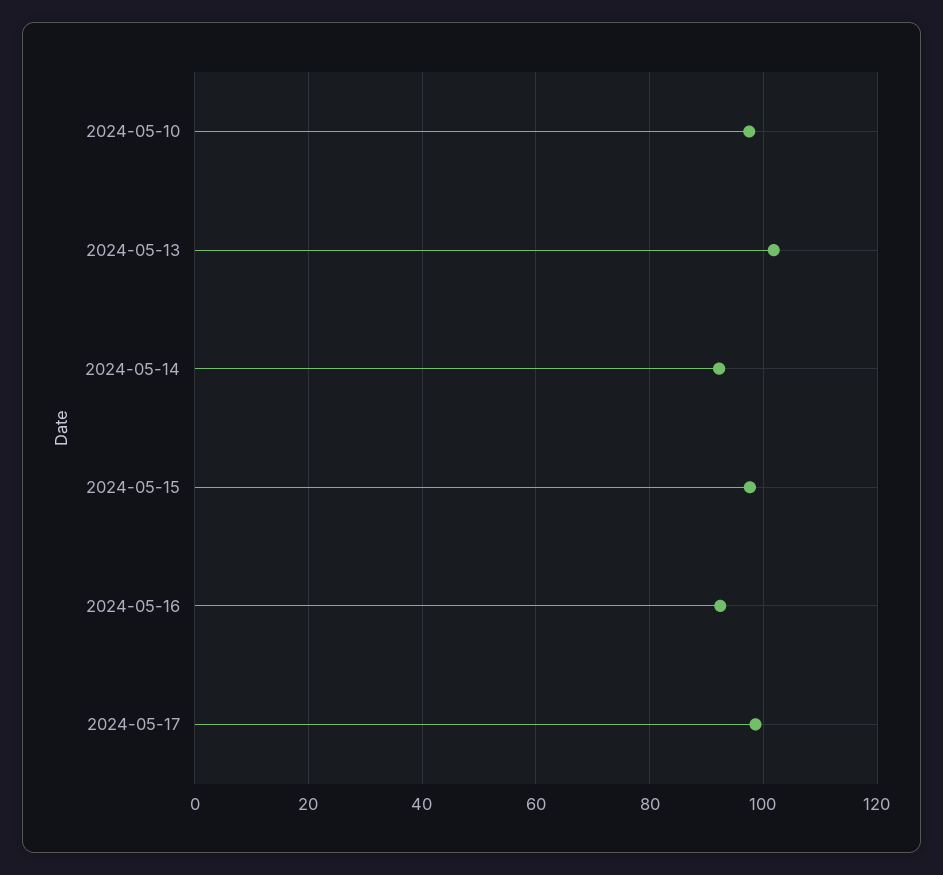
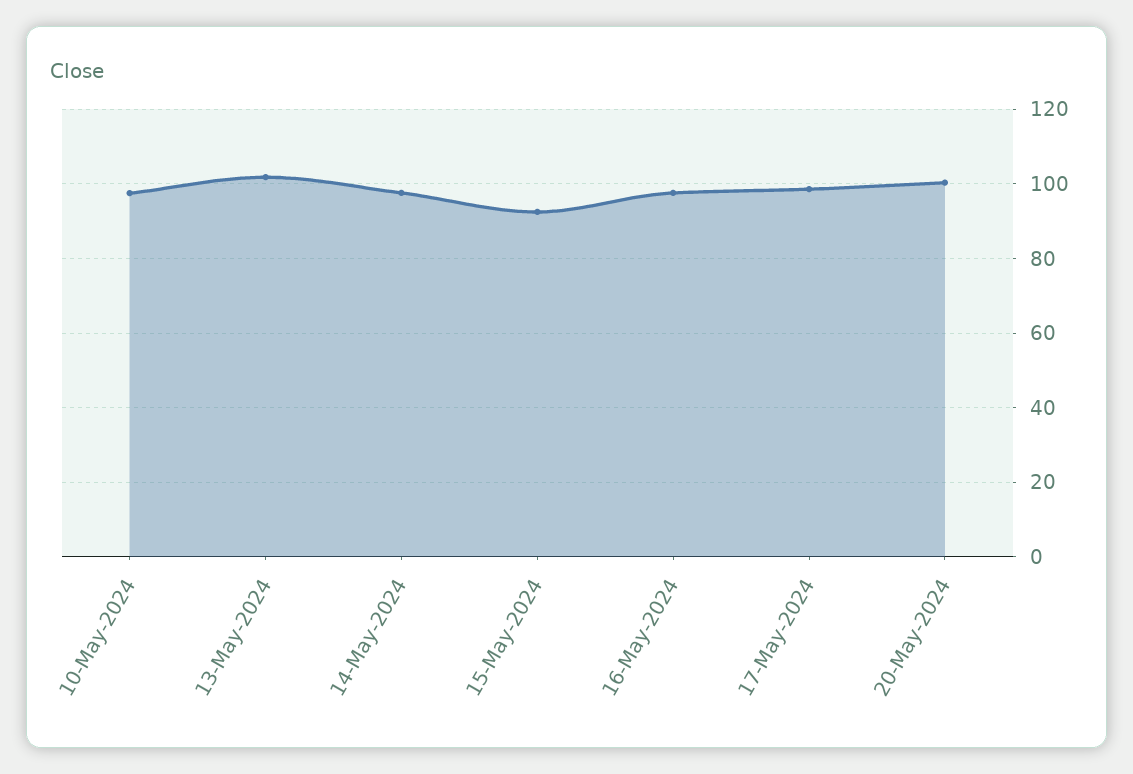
2024-05-14: 92 -> 98
2024-05-15: 98 -> 92
2024-05-16: 92 -> 98
20-May-2024: none -> 100

